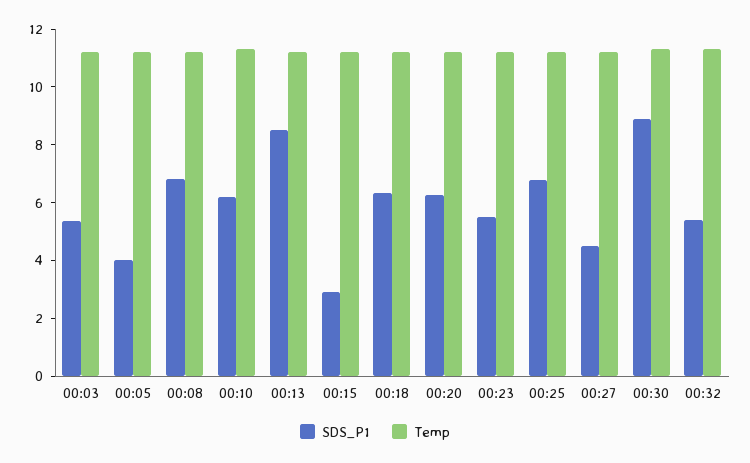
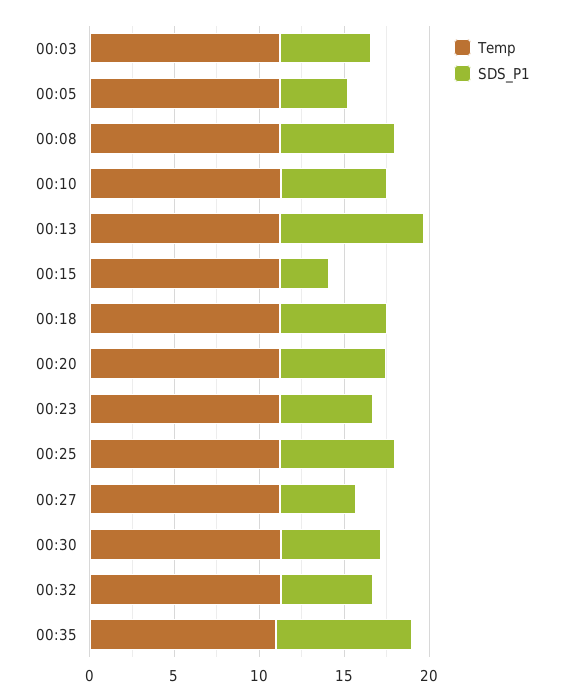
SDS_P1, 00:30: 9 -> 6
Temp, 00:35: none -> 11
SDS_P1, 00:35: none -> 8

